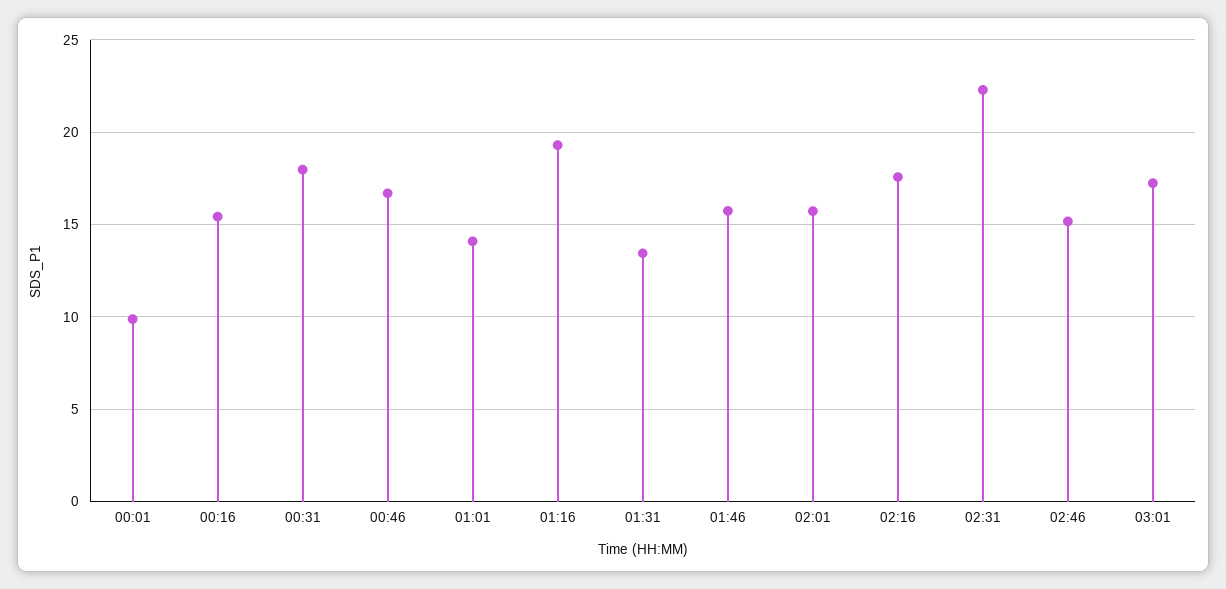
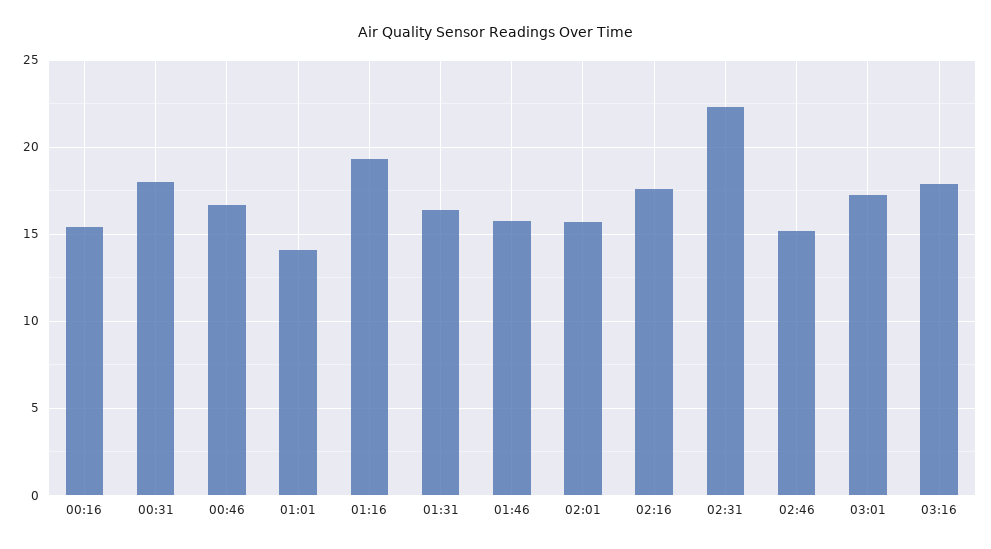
00:01: 10 -> none
01:31: 13.5 -> 16.5
03:16: none -> 18

